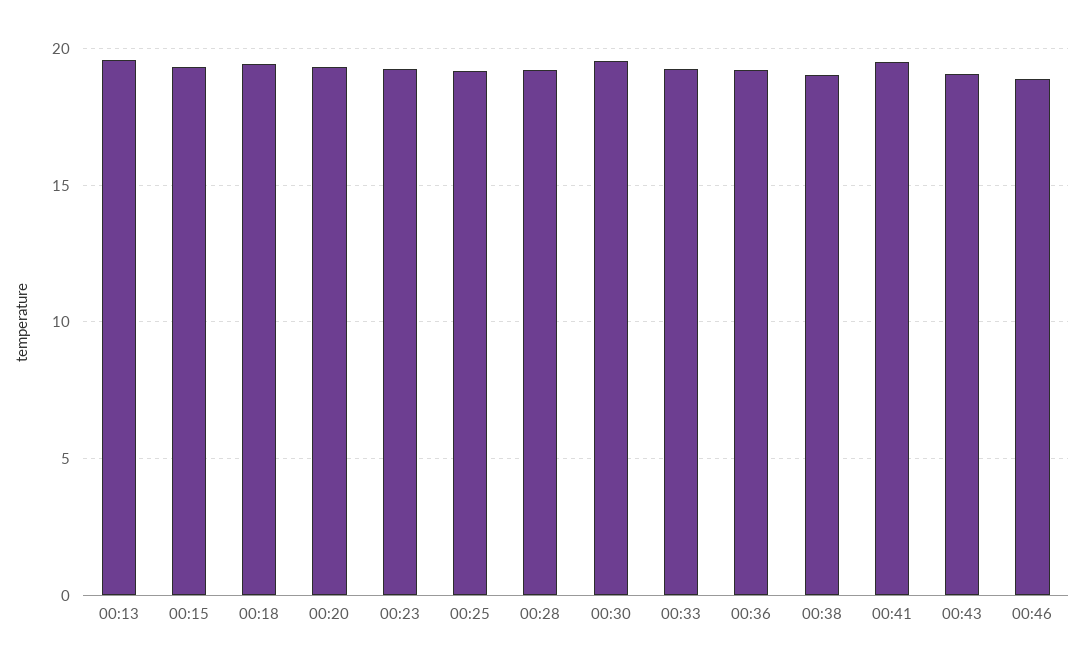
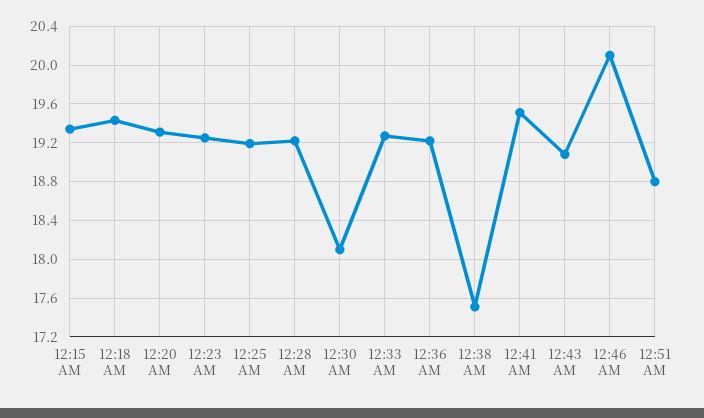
00:13: 19.5 -> none
00:30: 19.5 -> 18.1
00:38: 19 -> 17.5
00:46: 19 -> 20.1
12:51 AM: none -> 18.8

